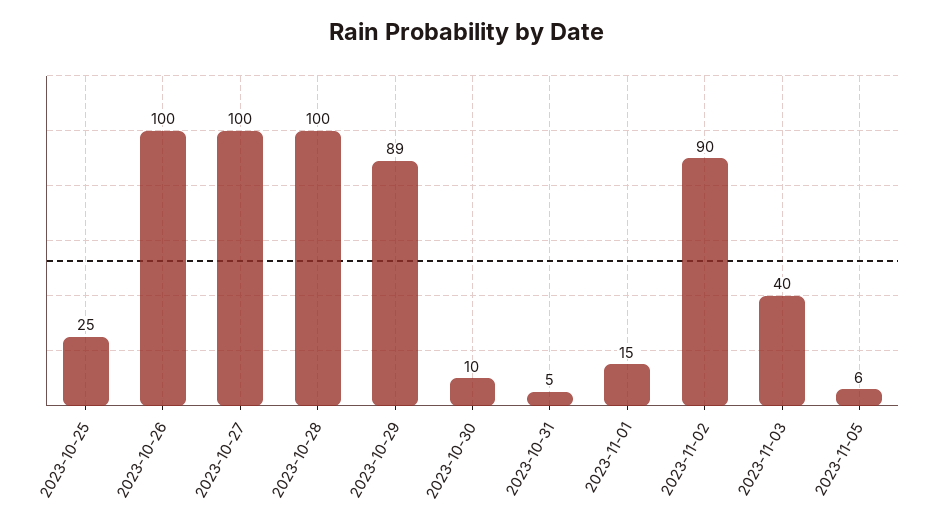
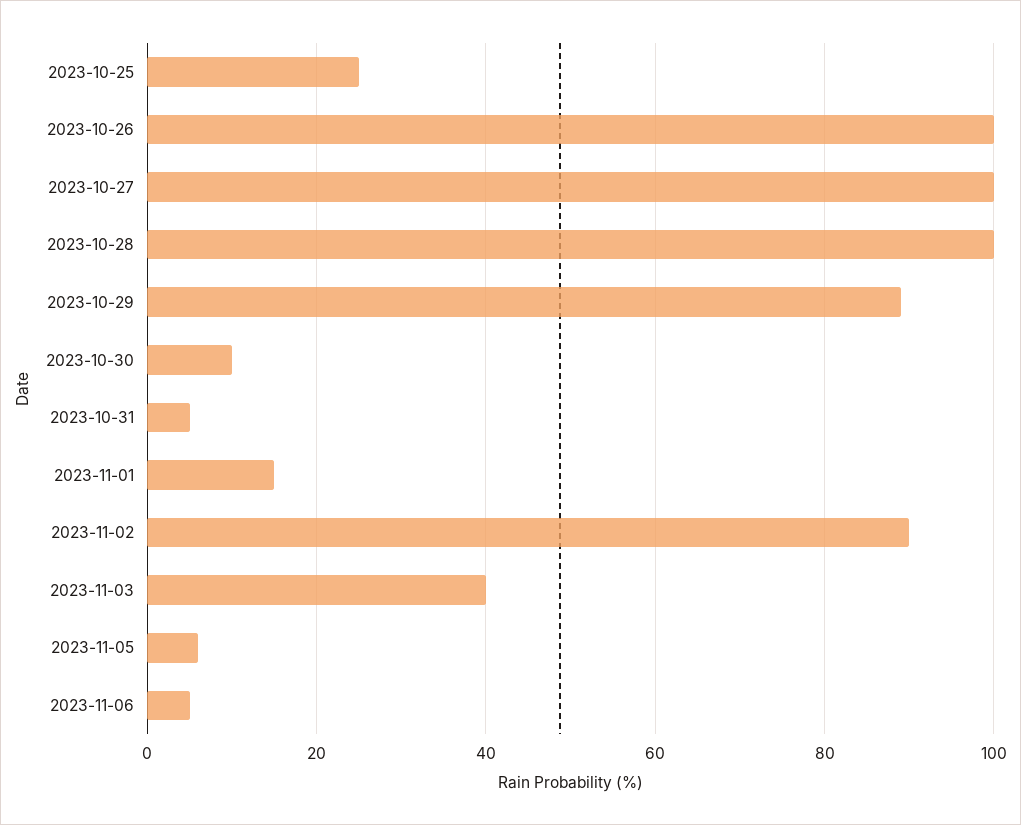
2023-11-06: none -> 5

